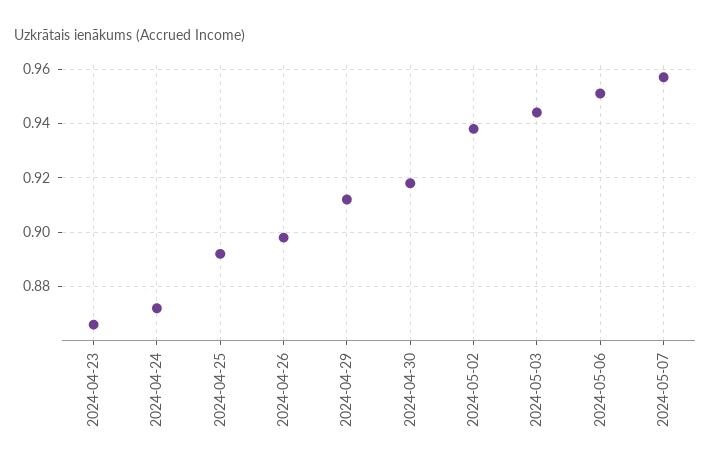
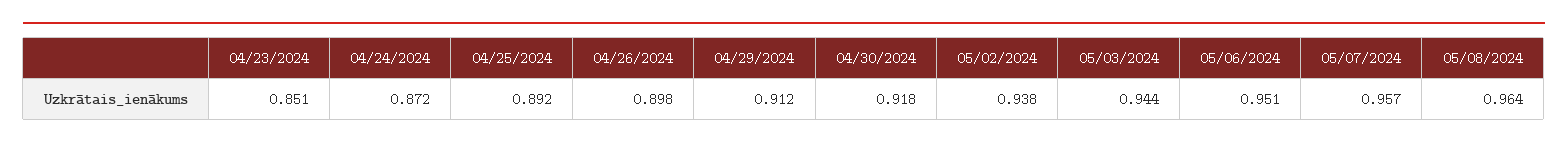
2024-04-23: 0.865 -> 0.851
05/08/2024: none -> 0.964

